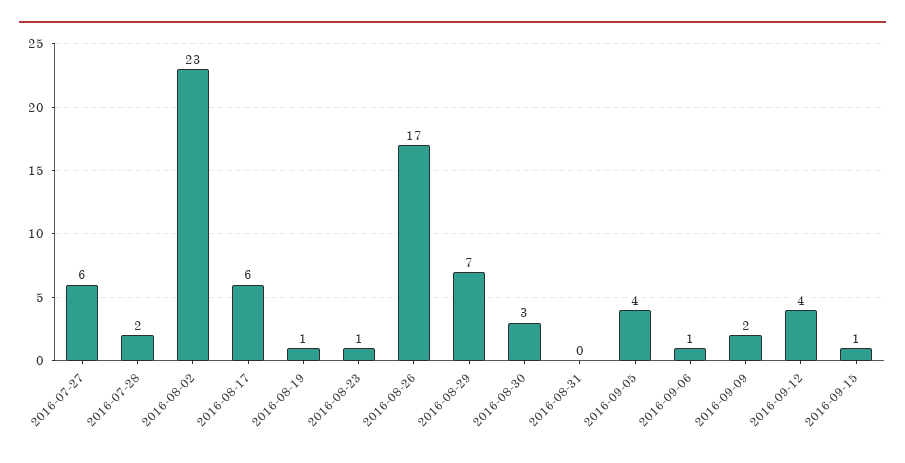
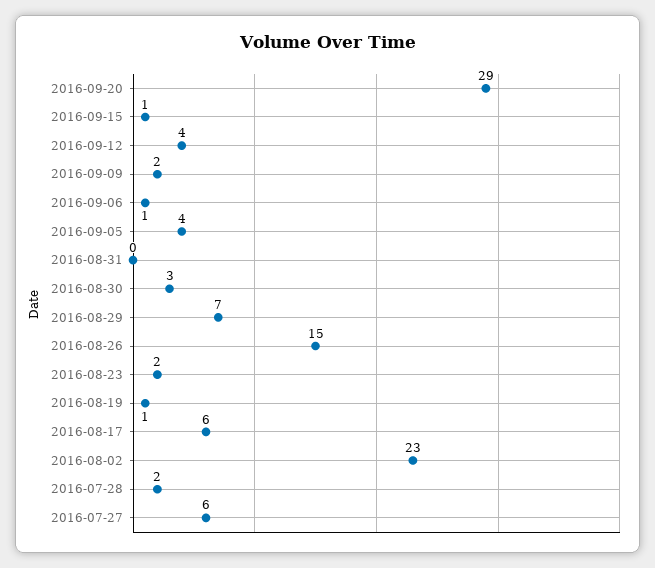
2016-08-23: 1 -> 2
2016-08-26: 17 -> 15
2016-09-20: none -> 29

